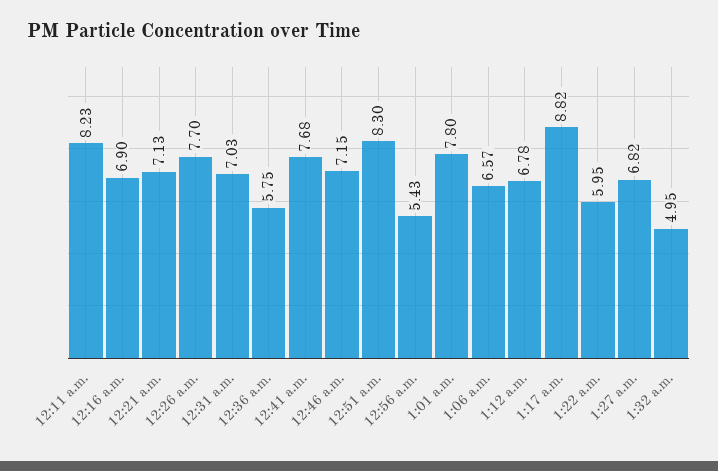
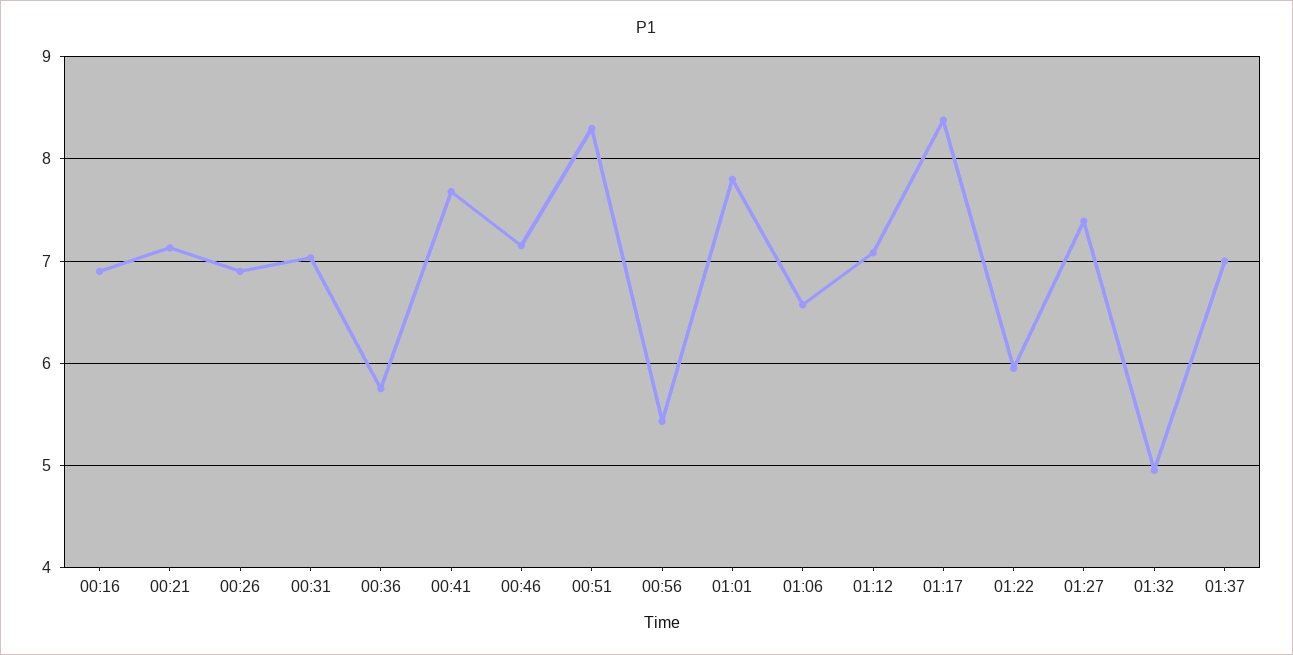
12:11 a.m.: 8.23 -> none
12:26 a.m.: 7.7 -> 6.9
1:12 a.m.: 6.78 -> 7.1
1:17 a.m.: 8.82 -> 8.4
1:27 a.m.: 6.82 -> 7.4
01:37: none -> 7

